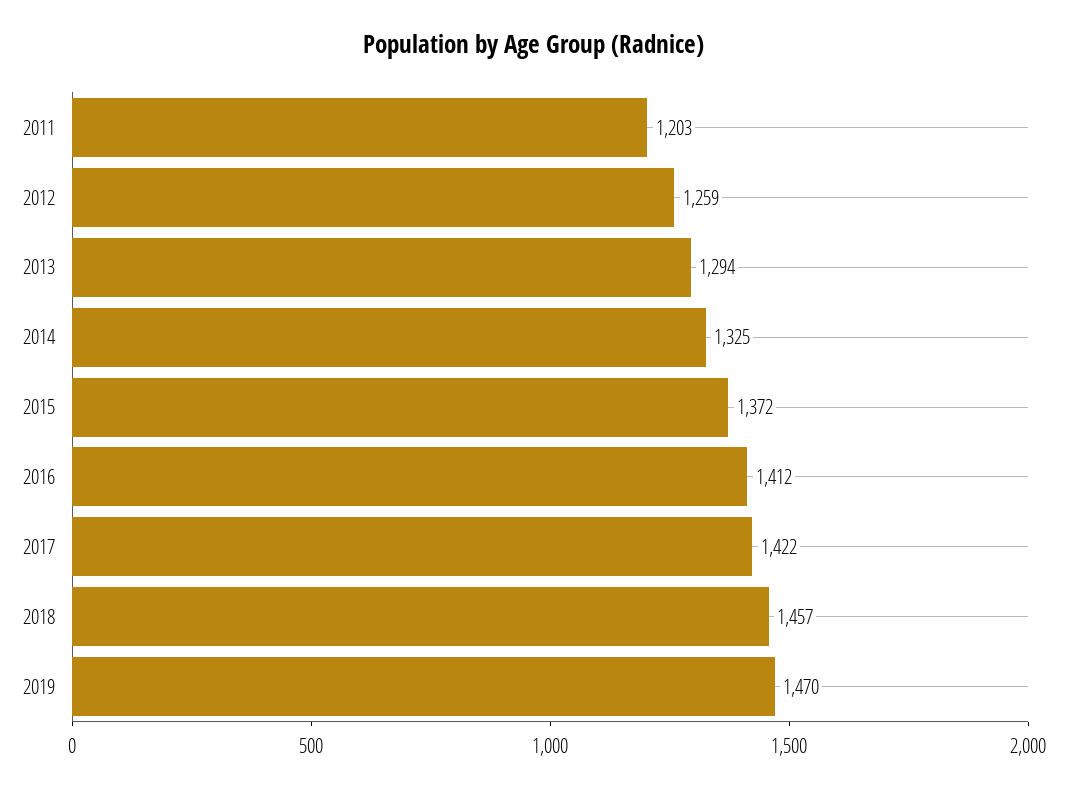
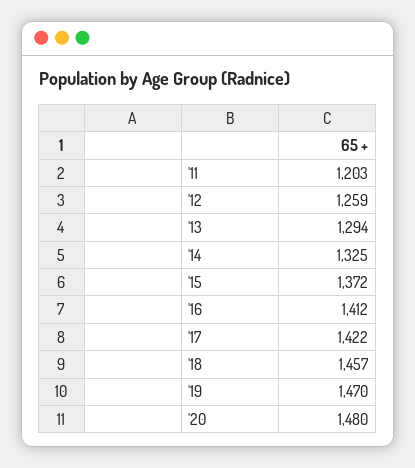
'20: none -> 1480

